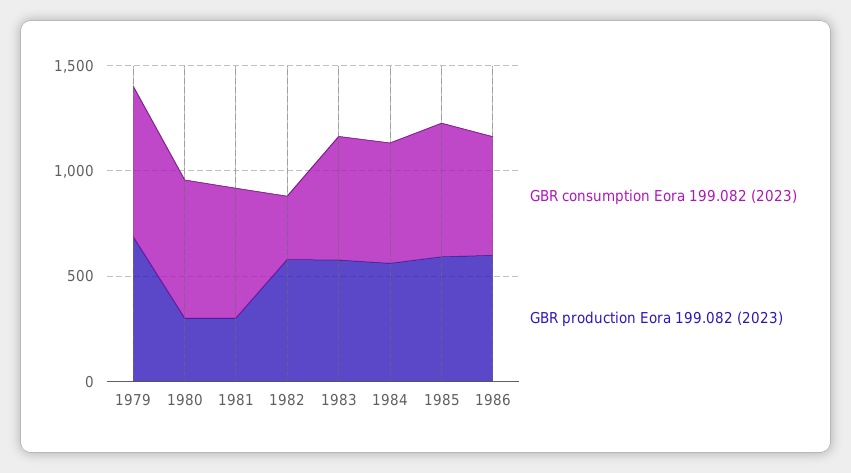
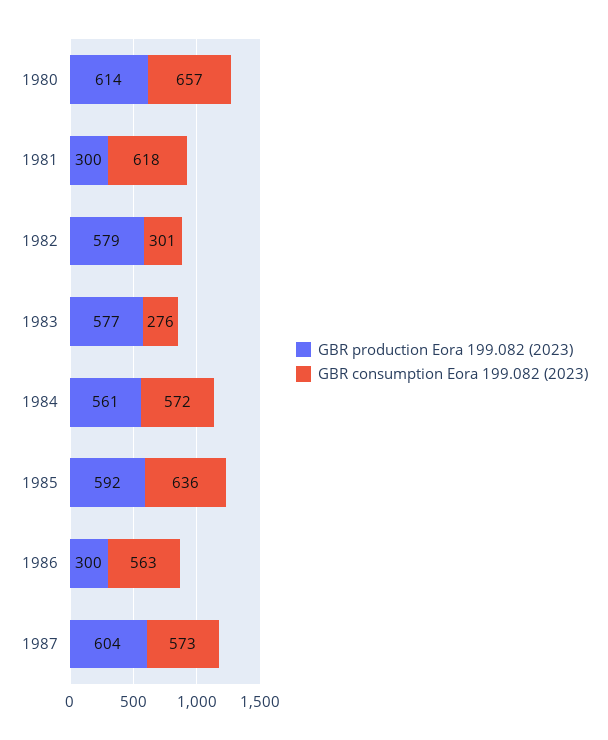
GBR consumption Eora 199.082 (2023), 1979: 700 -> none
GBR production Eora 199.082 (2023), 1979: 700 -> none
GBR production Eora 199.082 (2023), 1980: 300 -> 614
GBR consumption Eora 199.082 (2023), 1983: 600 -> 276
GBR production Eora 199.082 (2023), 1986: 600 -> 300
GBR production Eora 199.082 (2023), 1987: none -> 604
GBR consumption Eora 199.082 (2023), 1987: none -> 573

